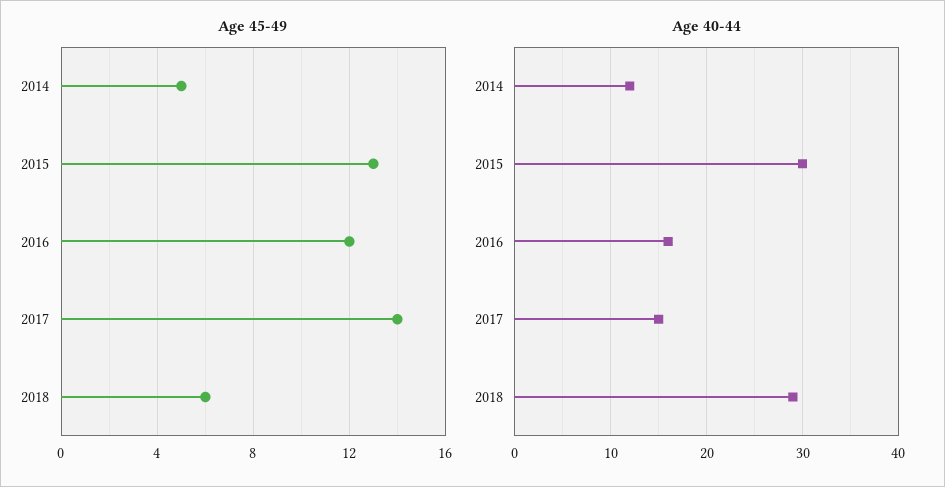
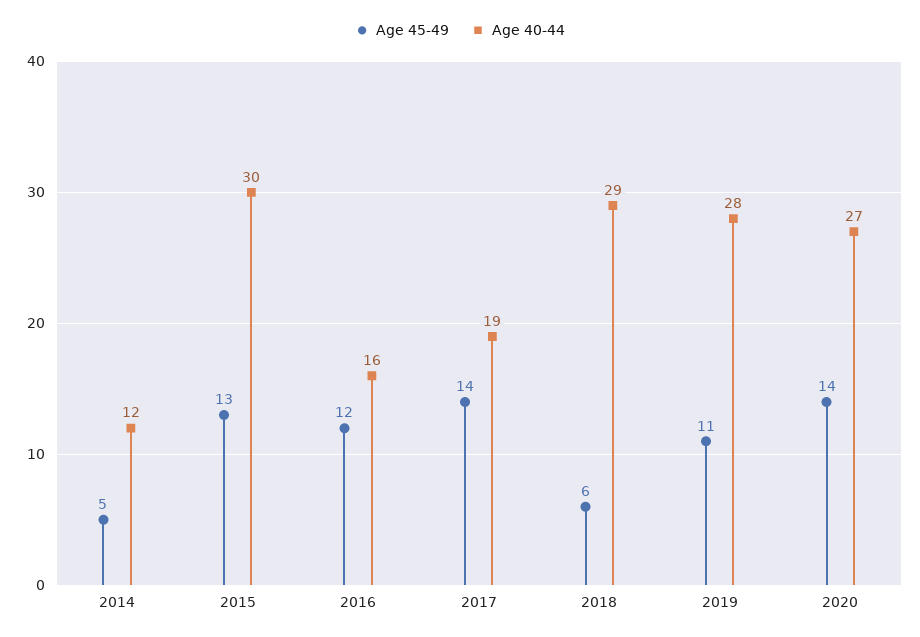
Age 40-44, 2017: 15 -> 19
Age 45-49, 2019: none -> 11
Age 40-44, 2019: none -> 28
Age 45-49, 2020: none -> 14
Age 40-44, 2020: none -> 27

